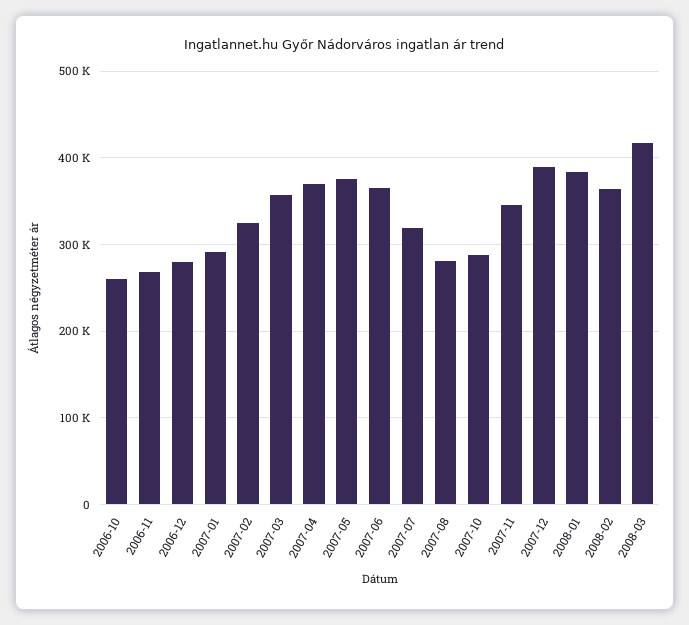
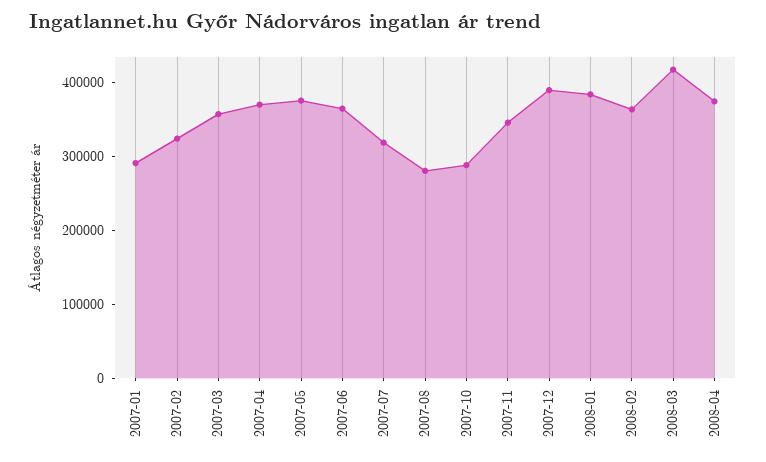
2006-10: 260000 -> none
2006-11: 270000 -> none
2006-12: 280000 -> none
2008-04: none -> 380000

